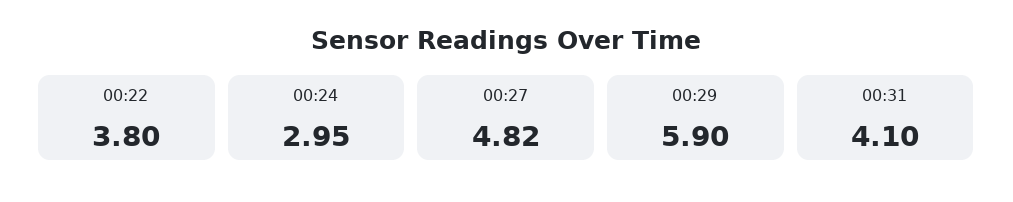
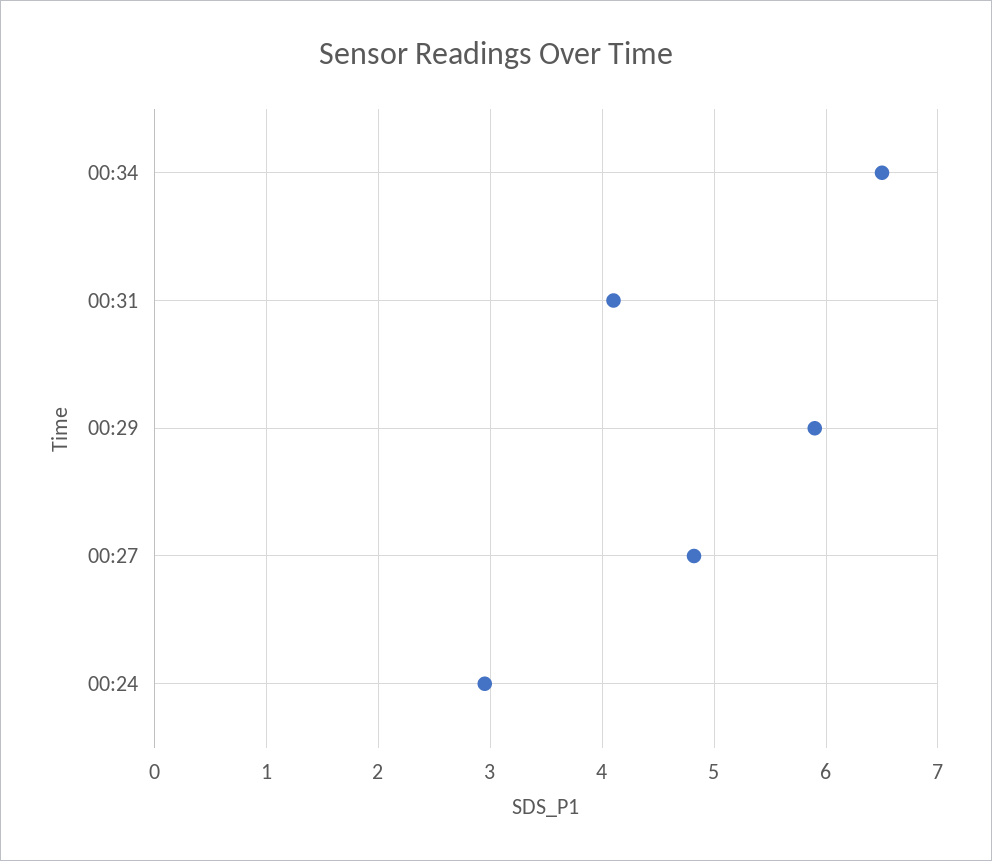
00:22: 3.8 -> none
00:34: none -> 6.5

